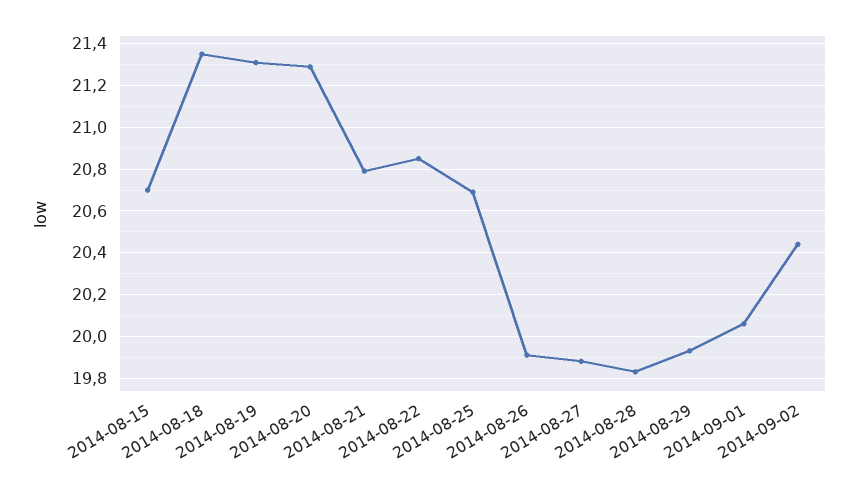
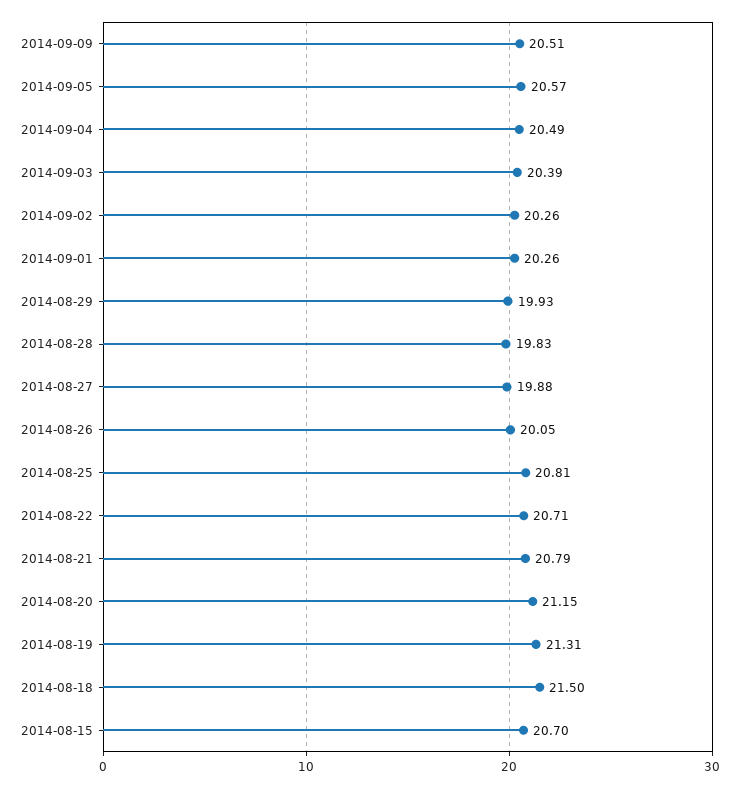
2014-08-18: 21.35 -> 21.5
2014-08-20: 21.3 -> 21.15
2014-08-22: 20.85 -> 20.71
2014-08-25: 20.7 -> 20.81
2014-08-26: 19.9 -> 20.05
2014-09-01: 20.05 -> 20.26
2014-09-02: 20.45 -> 20.26
2014-09-09: none -> 20.51
2014-09-05: none -> 20.57
2014-09-04: none -> 20.49
2014-09-03: none -> 20.39

